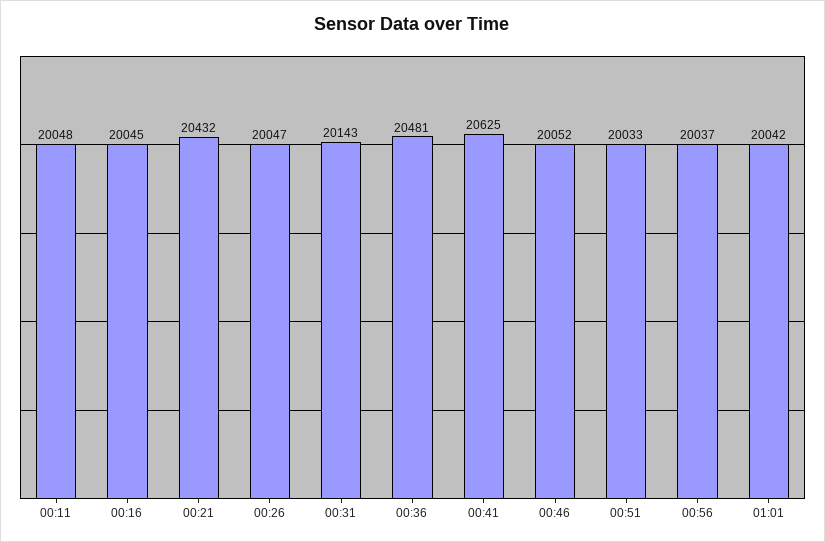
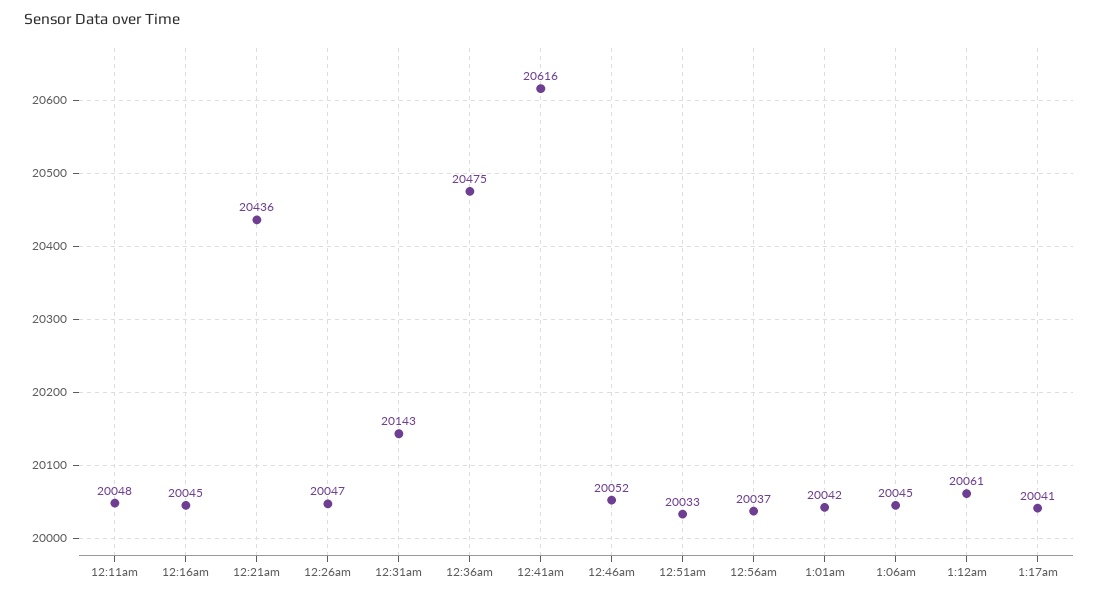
00:21: 20432 -> 20436
00:36: 20481 -> 20475
00:41: 20625 -> 20616
1:06am: none -> 20045
1:12am: none -> 20061
1:17am: none -> 20041

